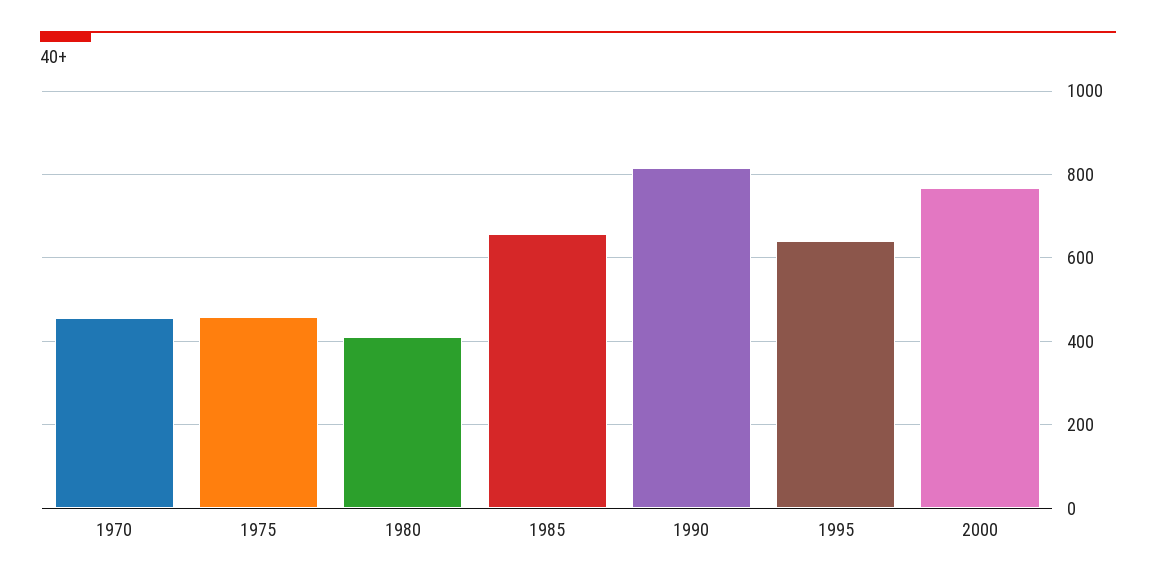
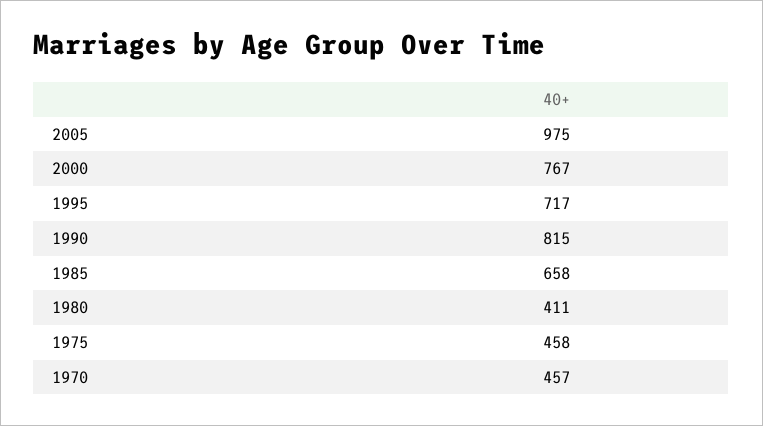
1995: 640 -> 717
2005: none -> 975

